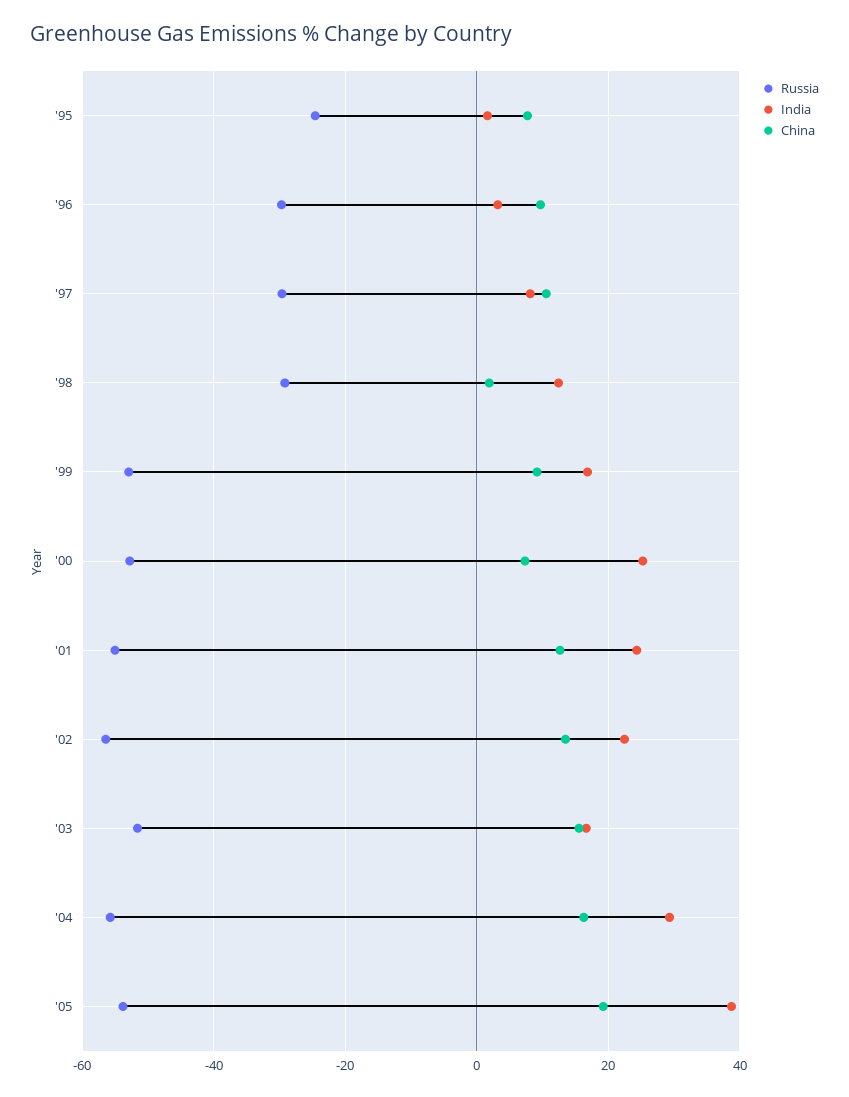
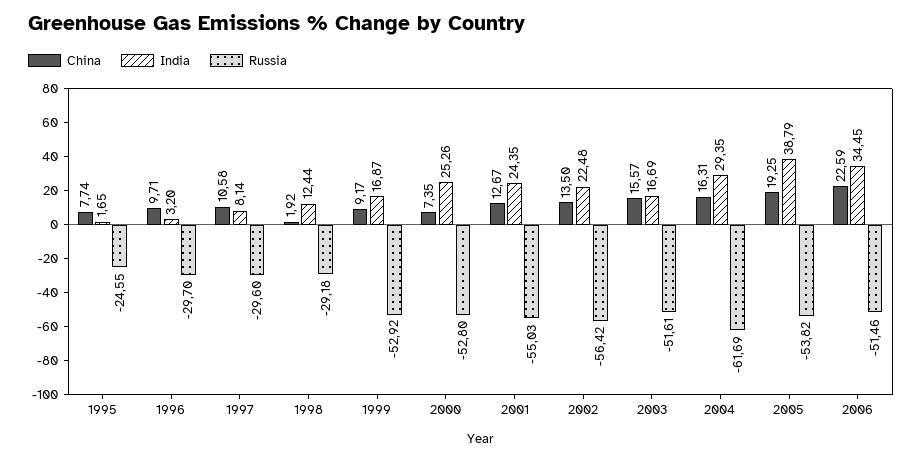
Russia, '04: -56 -> -61.69
China, 2006: none -> 22.59
India, 2006: none -> 34.45
Russia, 2006: none -> -51.46

